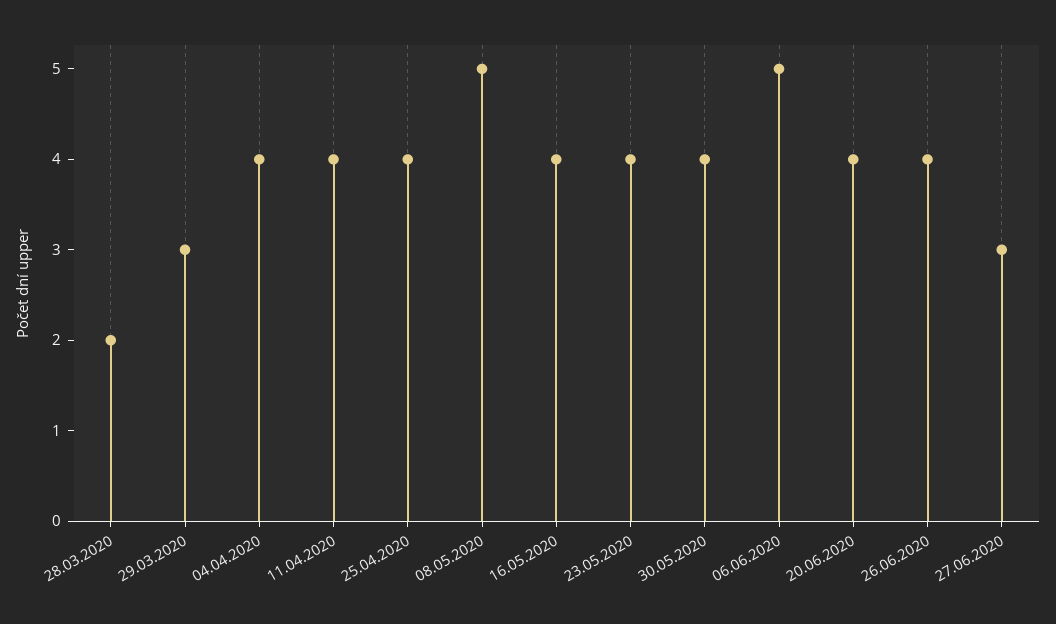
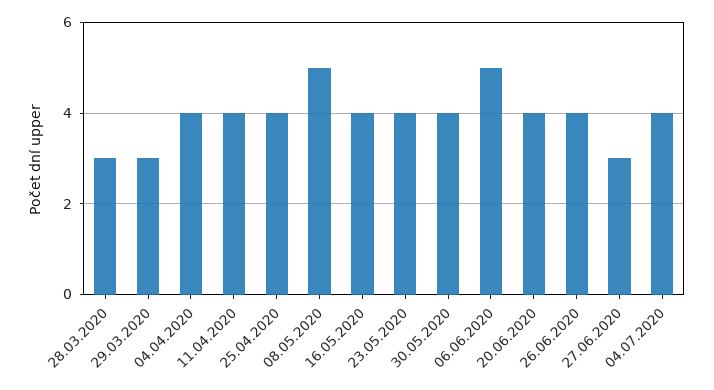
28.03.2020: 2 -> 3
04.07.2020: none -> 4

